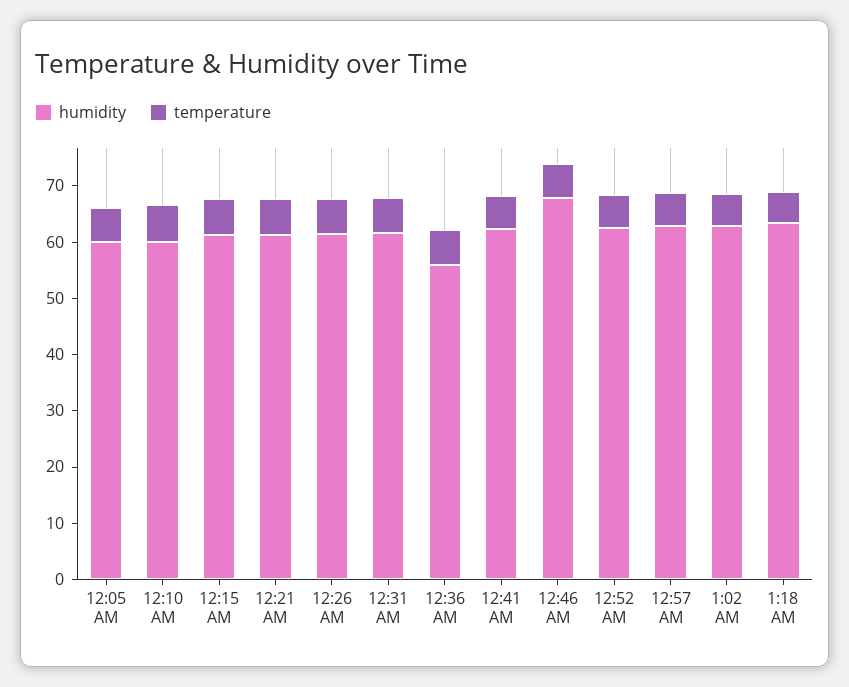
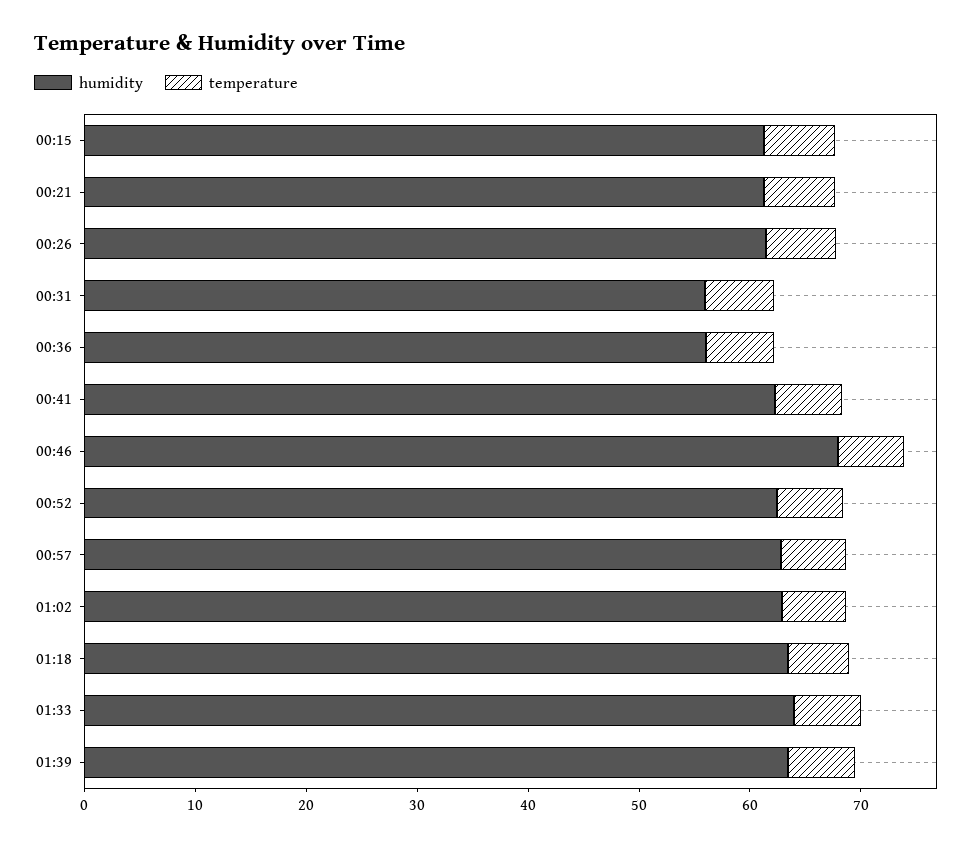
humidity, 12:05 AM: 60 -> none
temperature, 12:05 AM: 6 -> none
humidity, 12:10 AM: 60 -> none
temperature, 12:10 AM: 6 -> none
humidity, 12:31 AM: 62 -> 56
humidity, 01:33: none -> 64
temperature, 01:33: none -> 6
humidity, 01:39: none -> 64
temperature, 01:39: none -> 6

